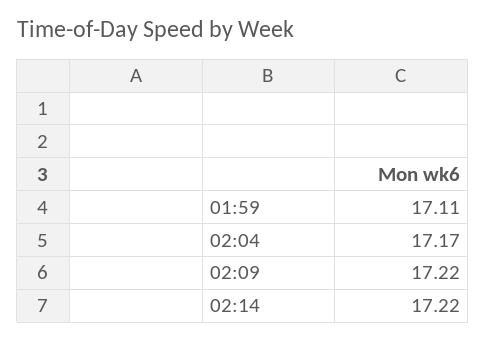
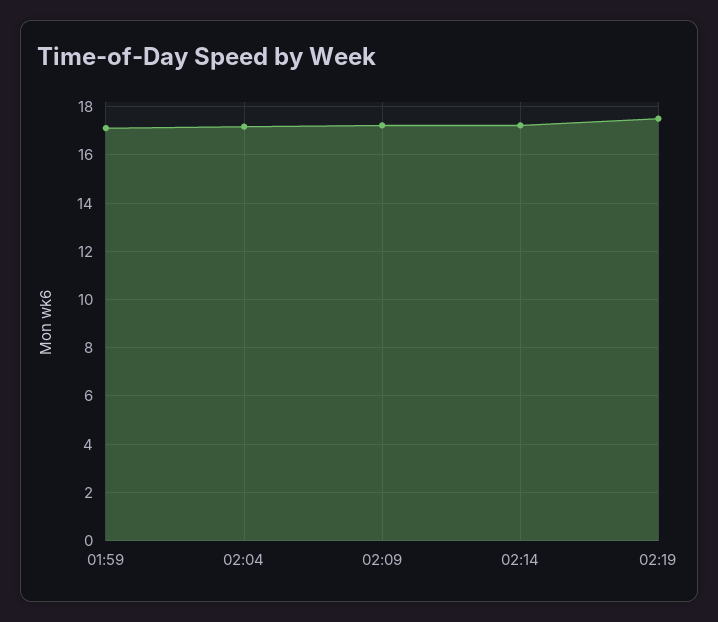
02:19: none -> 17.5

